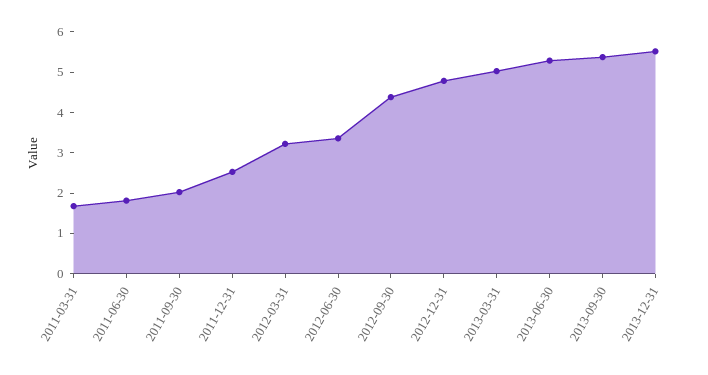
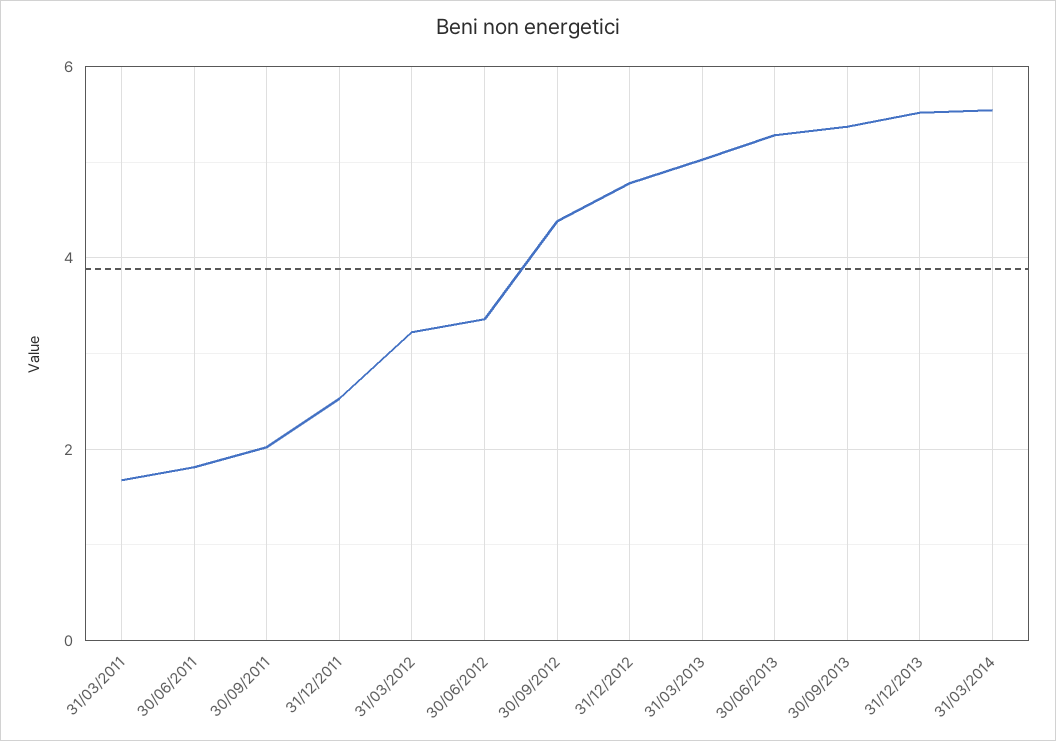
31/03/2014: none -> 5.6

